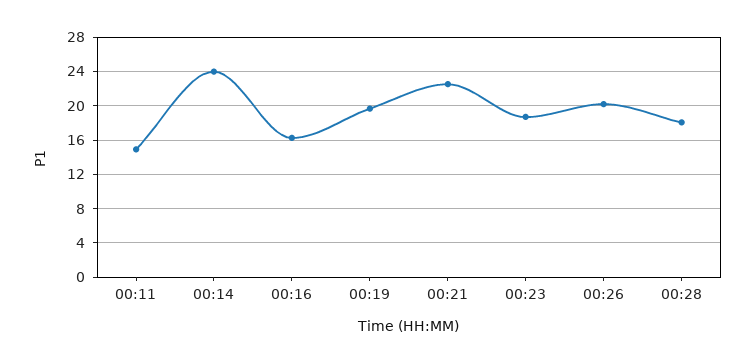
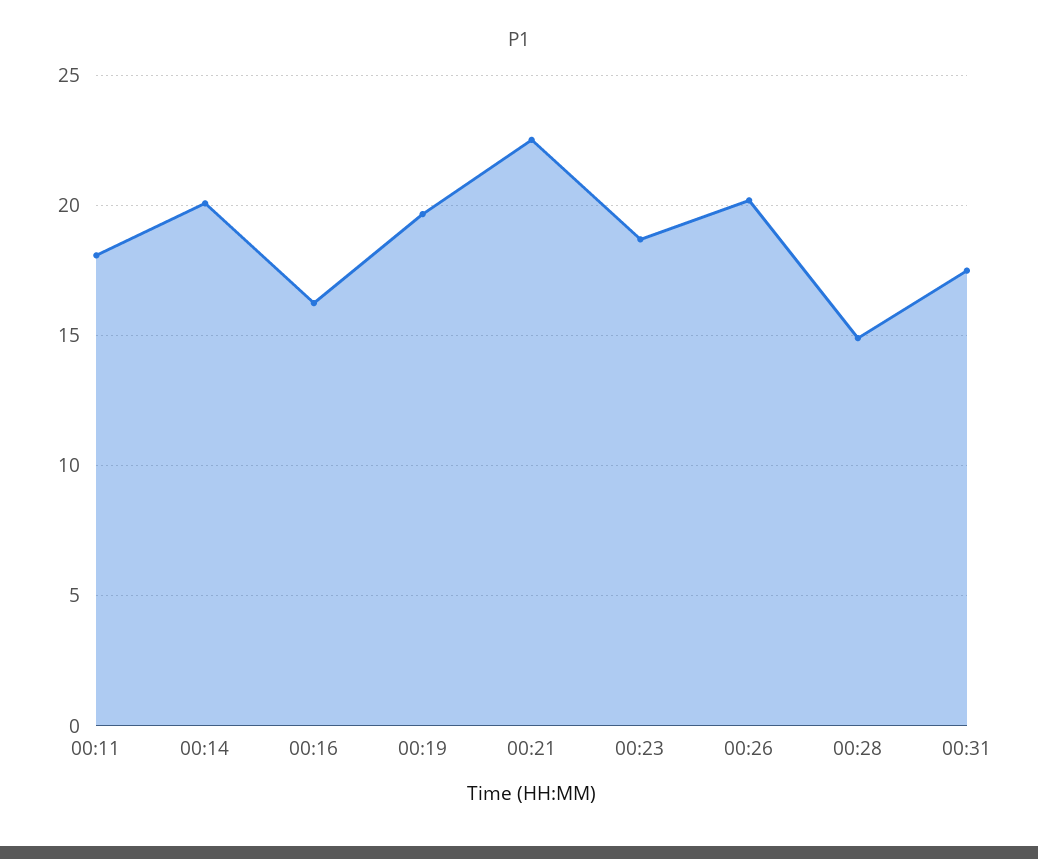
00:11: 15 -> 18
00:14: 24 -> 20
00:28: 18 -> 15
00:31: none -> 17.5

